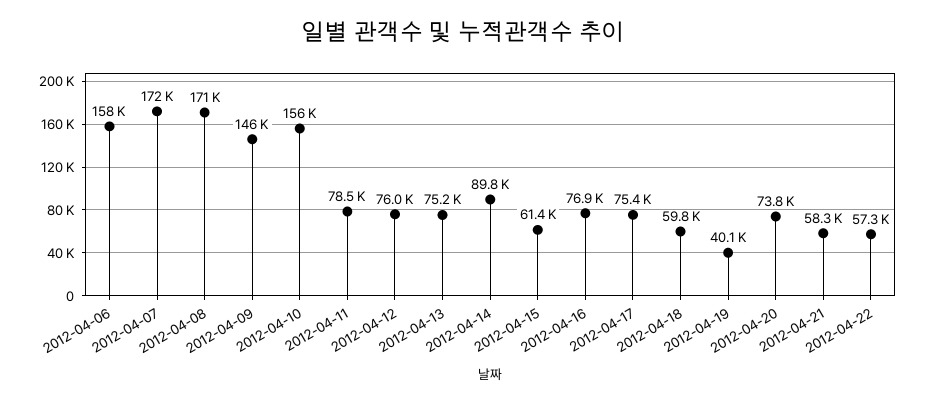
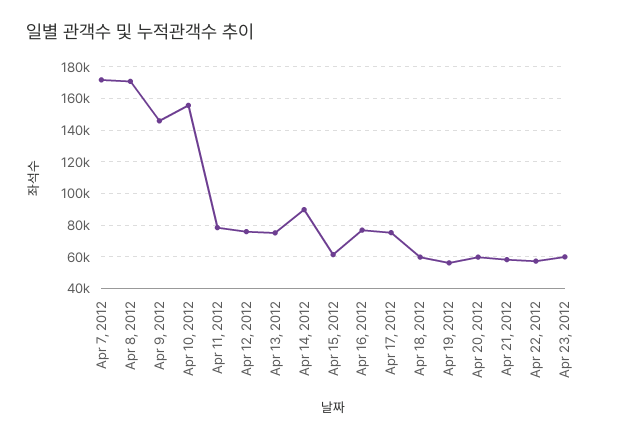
2012-04-06: 158000 -> none
2012-04-19: 40100 -> 55000
2012-04-20: 73800 -> 60000
Apr 23, 2012: none -> 60000

